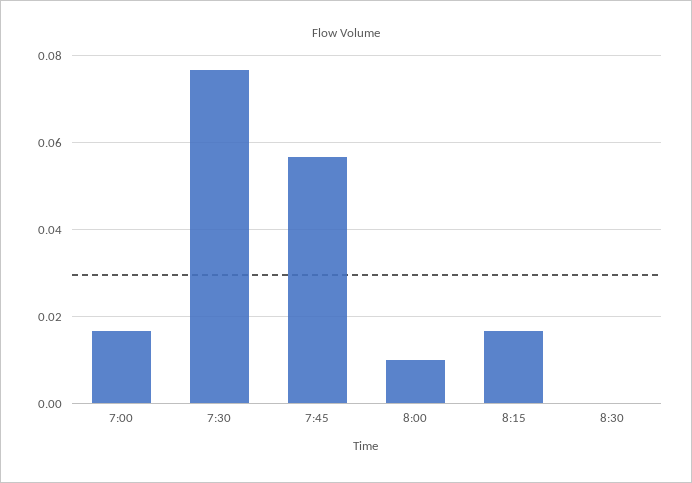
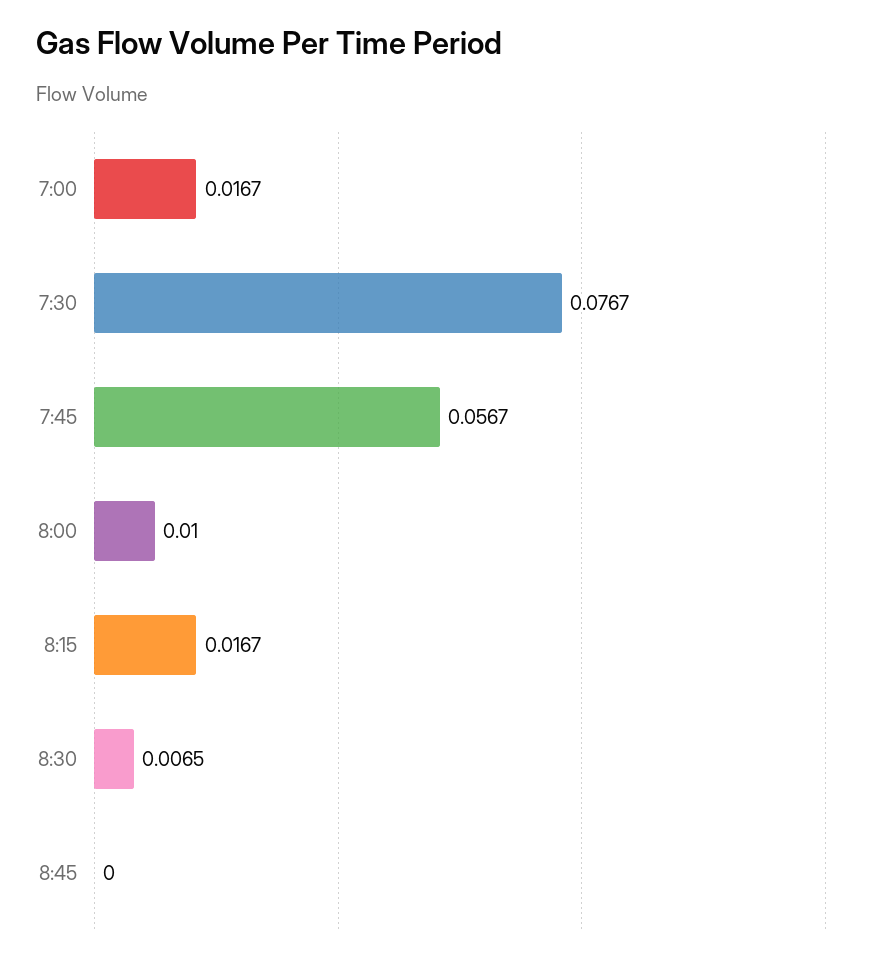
8:30: 0 -> 0.0065
8:45: none -> 0

